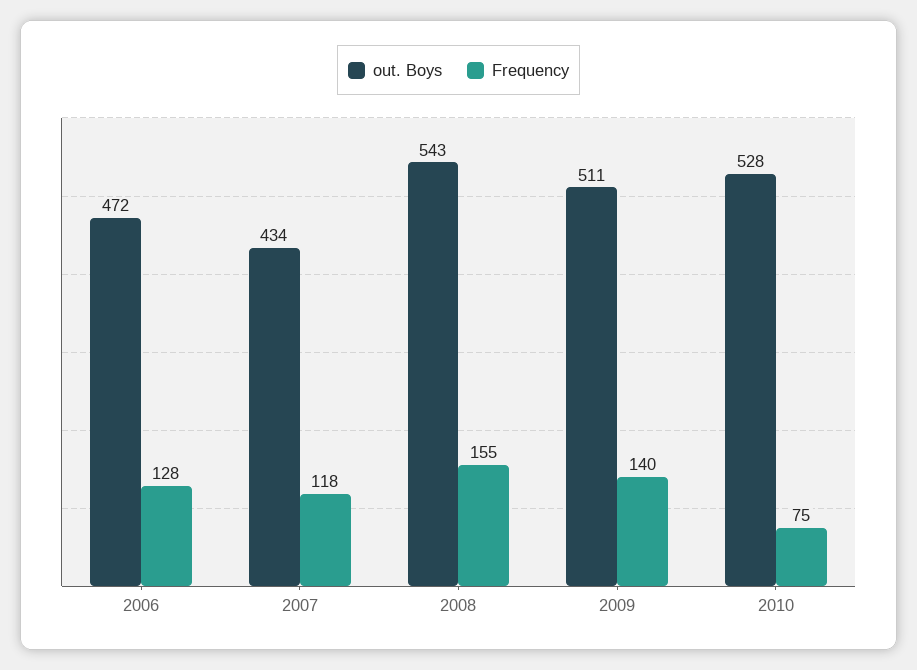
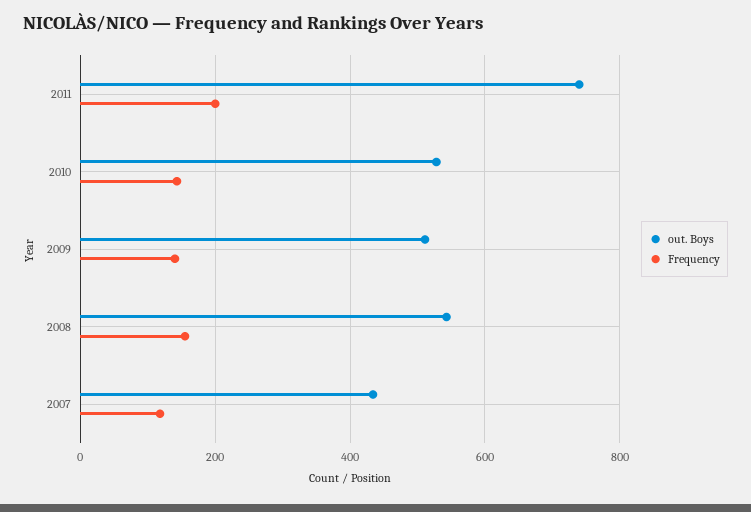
out. Boys, 2006: 472 -> none
Frequency, 2006: 128 -> none
Frequency, 2010: 75 -> 140
out. Boys, 2011: none -> 740
Frequency, 2011: none -> 200

